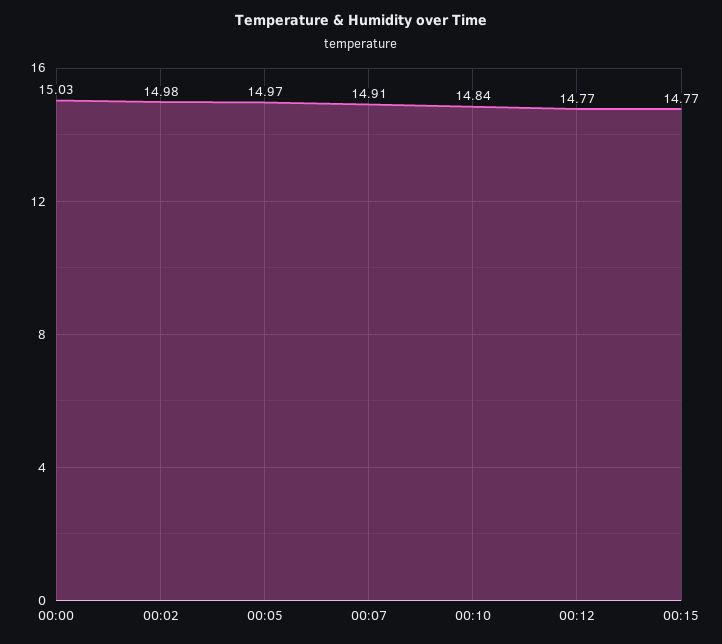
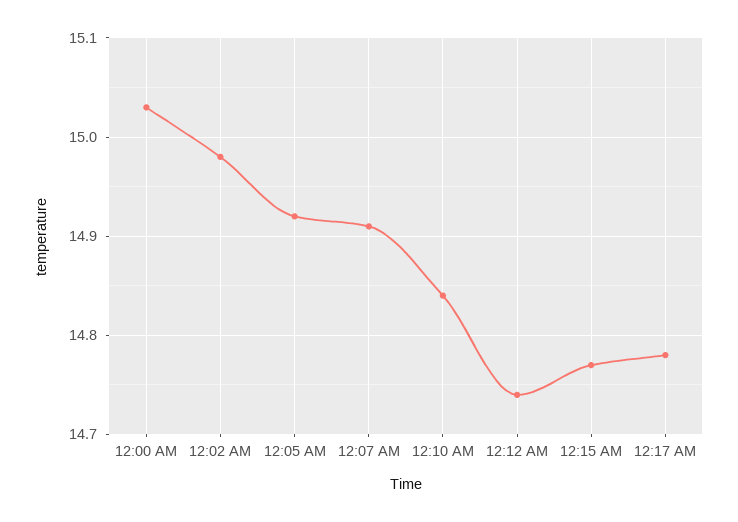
00:05: 14.97 -> 14.92
00:12: 14.77 -> 14.74
12:17 AM: none -> 14.78

